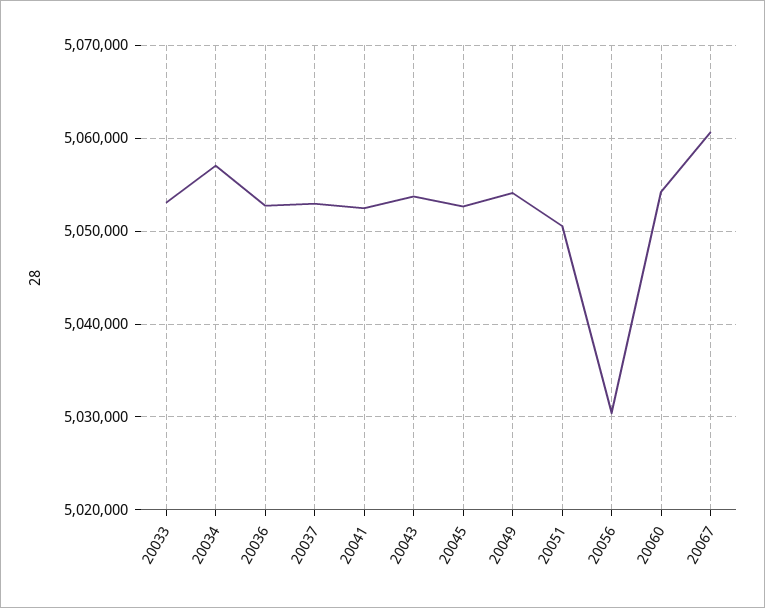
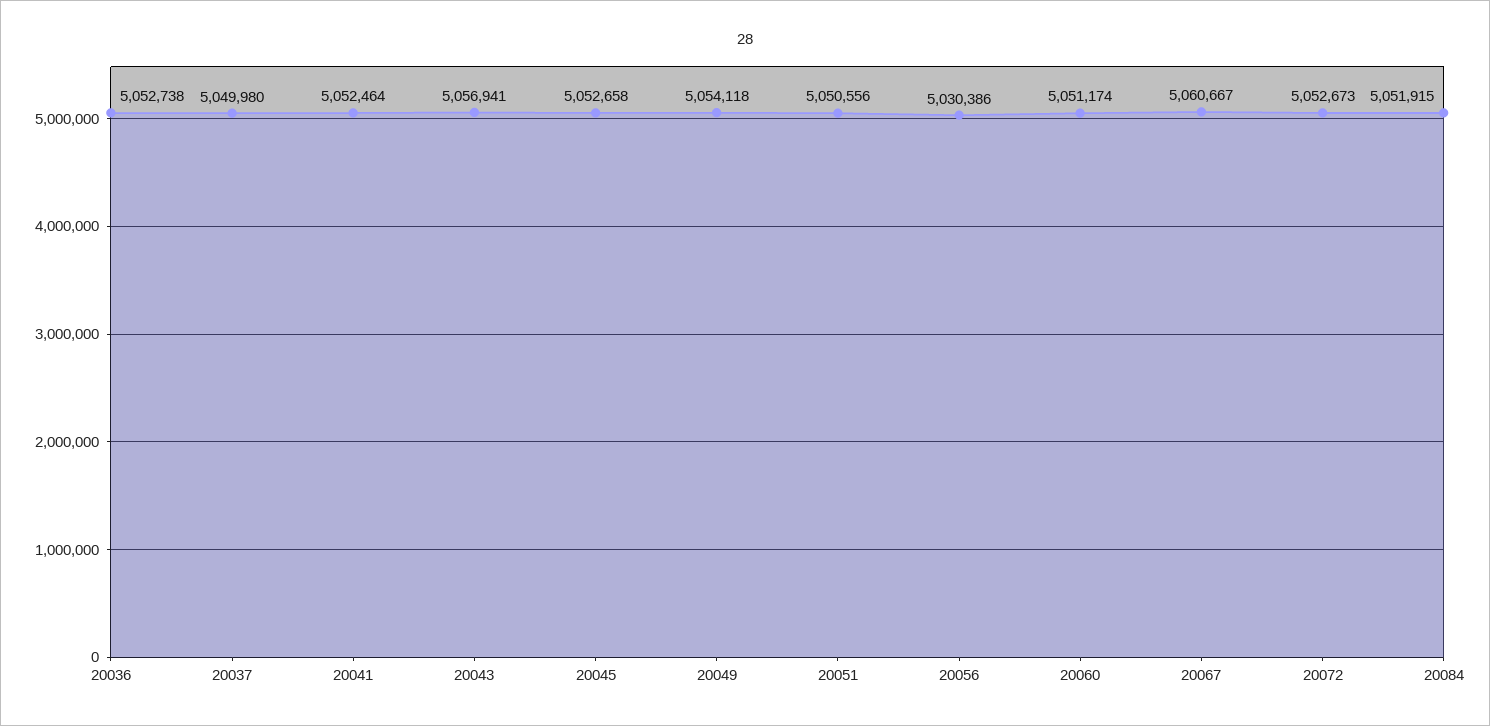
20033: 5053000 -> none
20034: 5057000 -> none
20037: 5053000 -> 5049980
20043: 5054000 -> 5056941
20060: 5054000 -> 5051174
20072: none -> 5052673
20084: none -> 5051915

